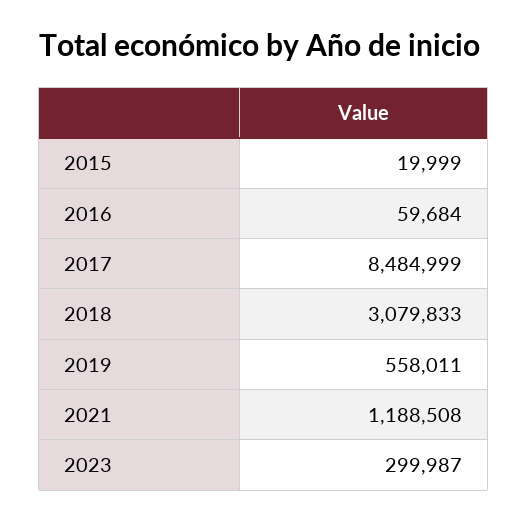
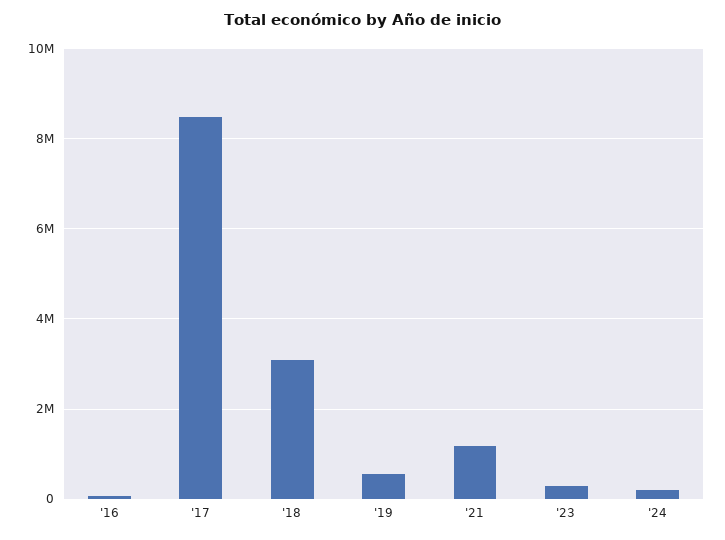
2015: 19999 -> none
'24: none -> 200000

